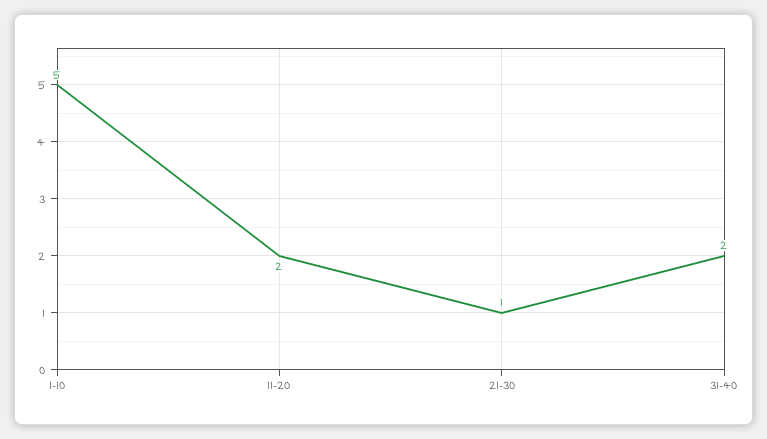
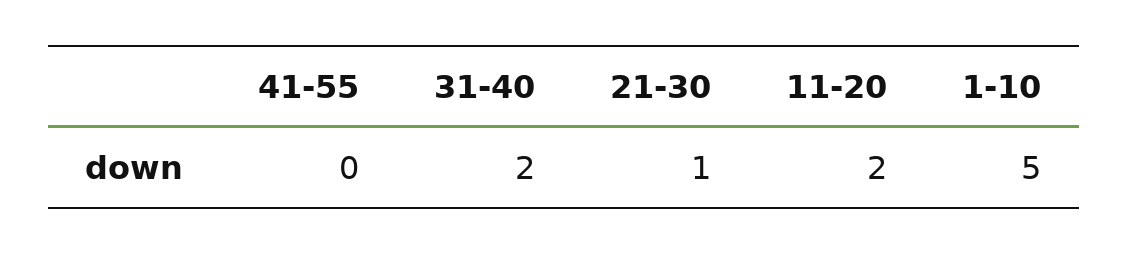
41-55: none -> 0

